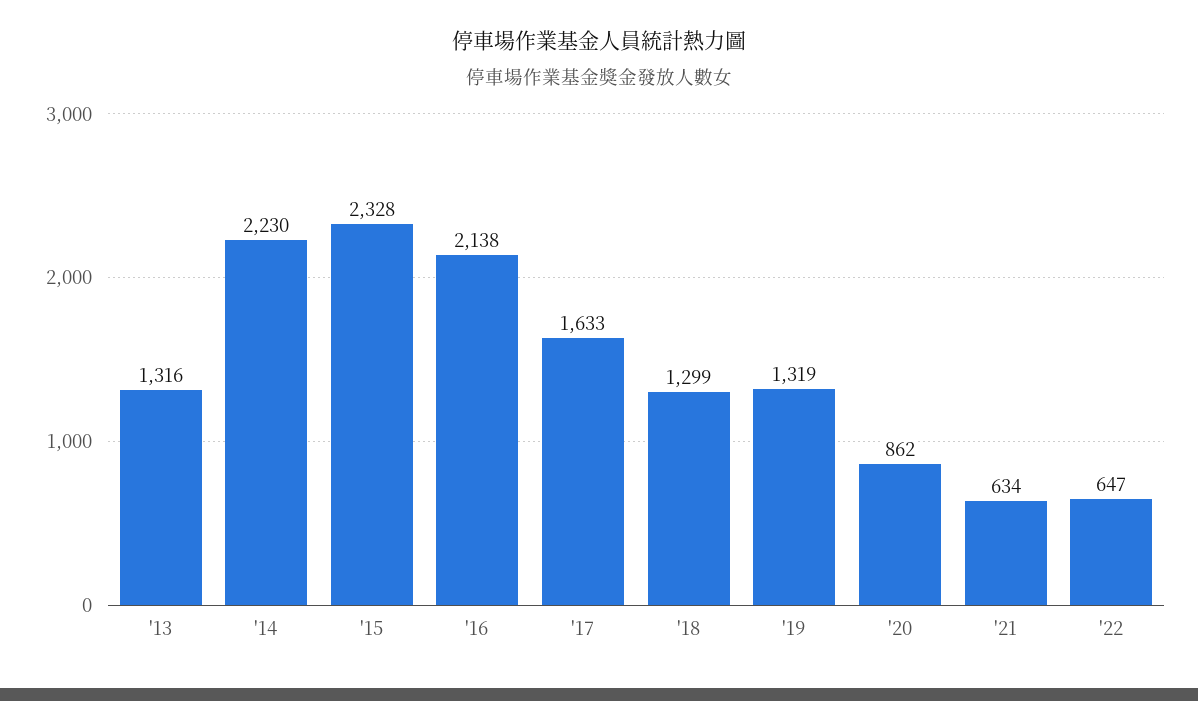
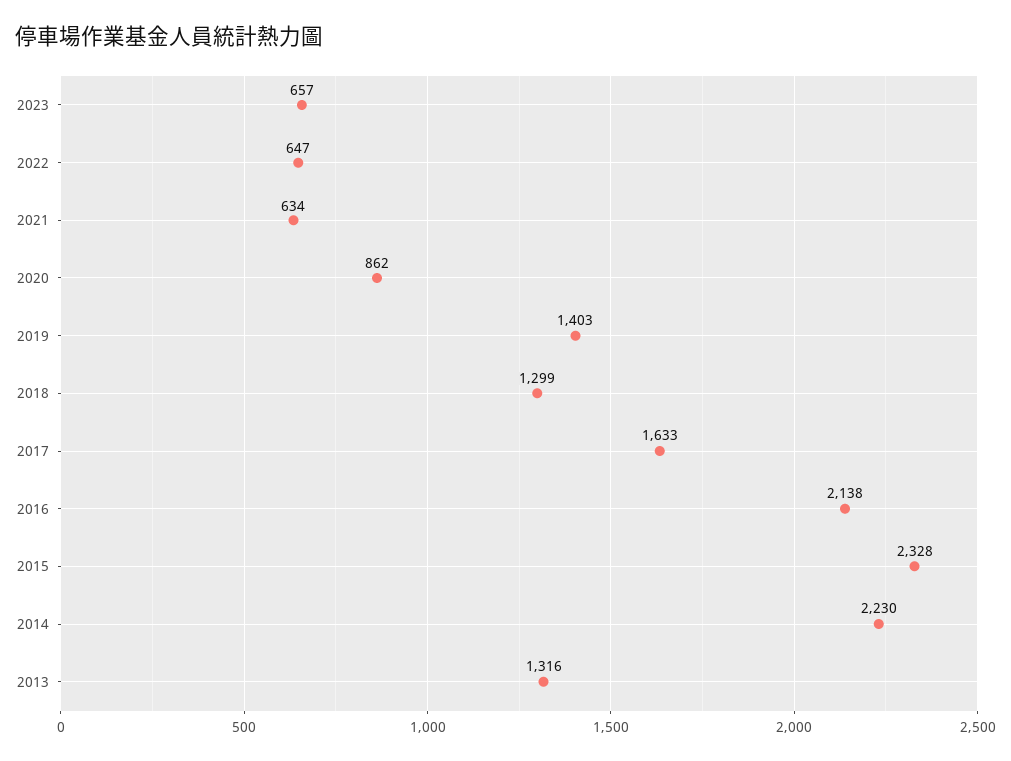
'19: 1319 -> 1403
2023: none -> 657

